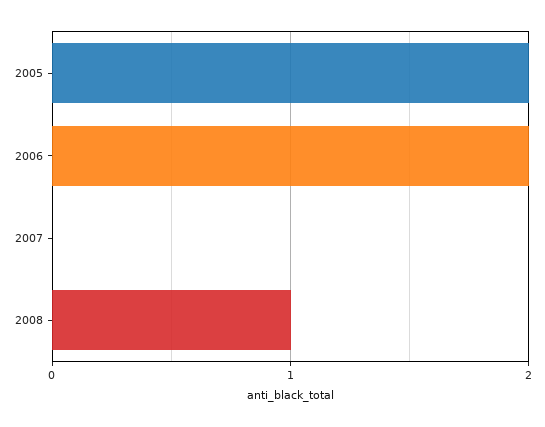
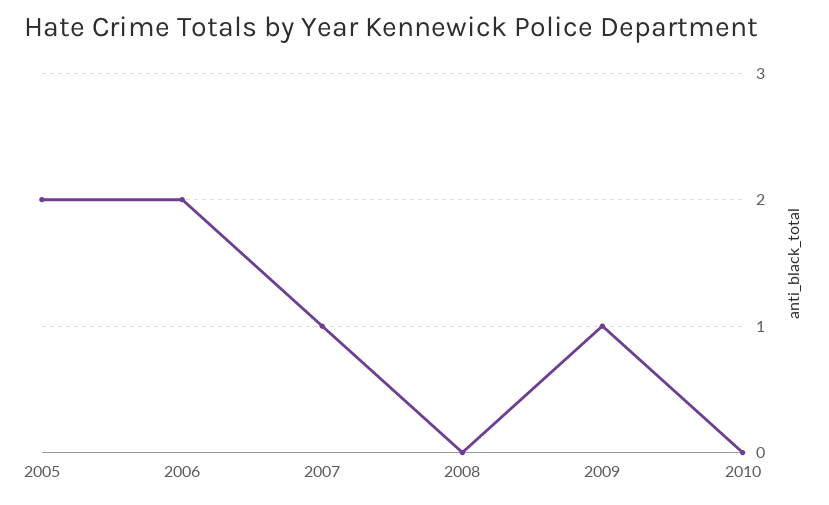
2007: 0 -> 1
2008: 1 -> 0
2009: none -> 1
2010: none -> 0

